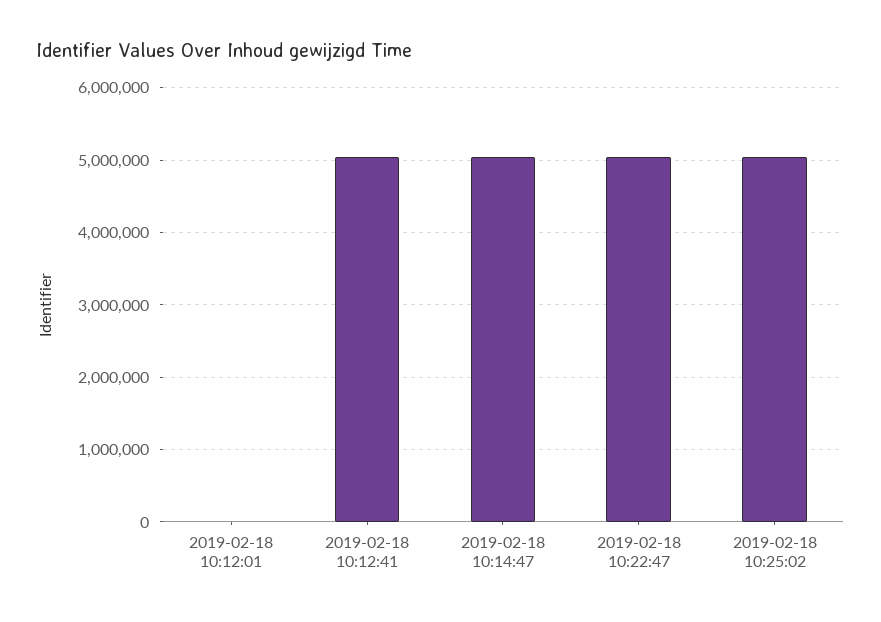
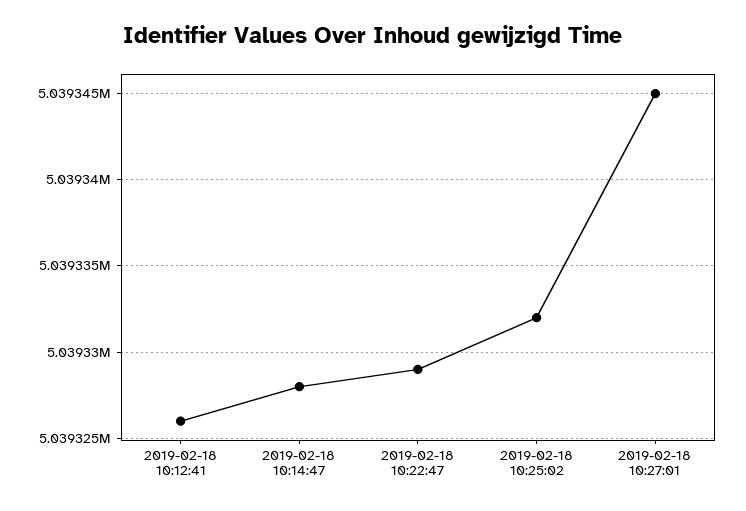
2019-02-18 10:12:01: 0 -> none
2019-02-18 10:27:01: none -> 5039345

